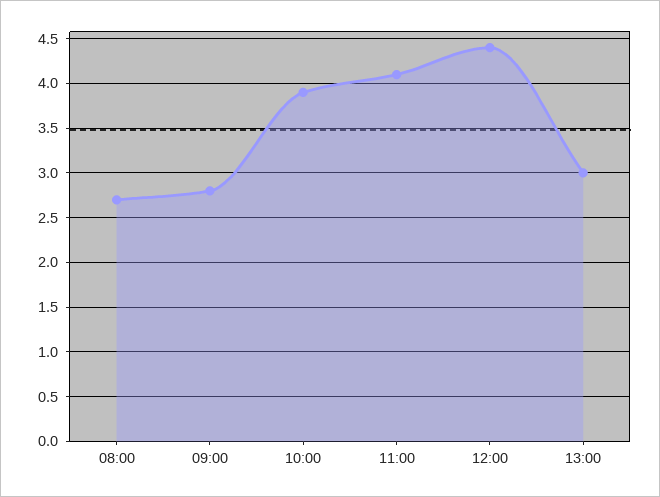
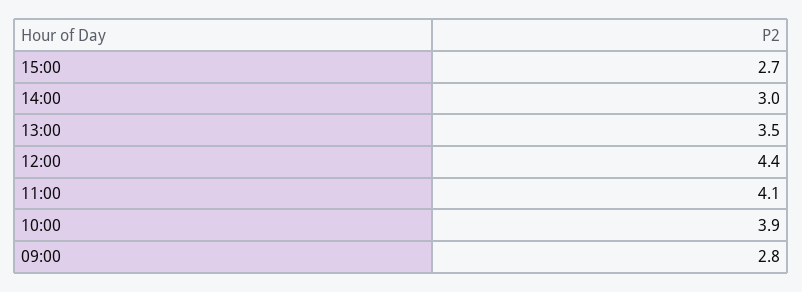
08:00: 2.7 -> none
13:00: 3 -> 3.5
15:00: none -> 2.7
14:00: none -> 3

